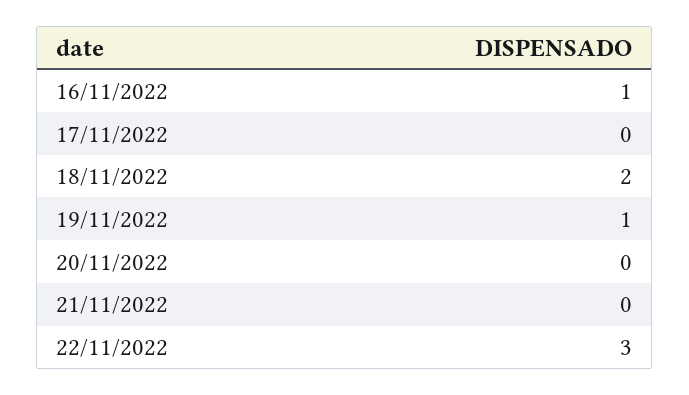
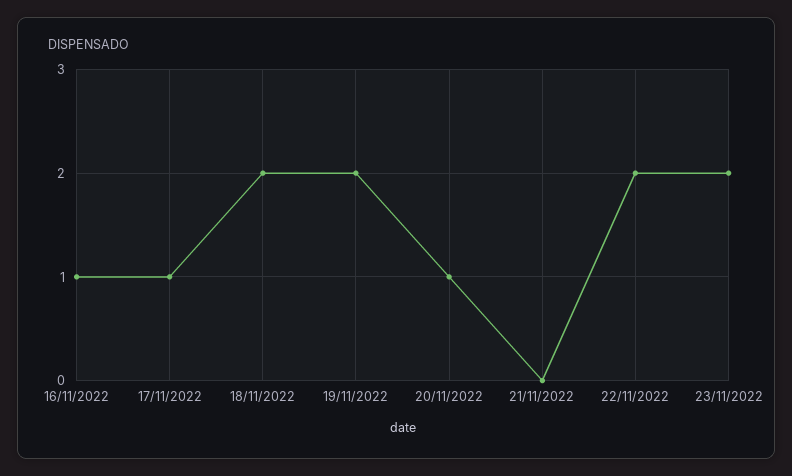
17/11/2022: 0 -> 1
19/11/2022: 1 -> 2
20/11/2022: 0 -> 1
22/11/2022: 3 -> 2
23/11/2022: none -> 2

